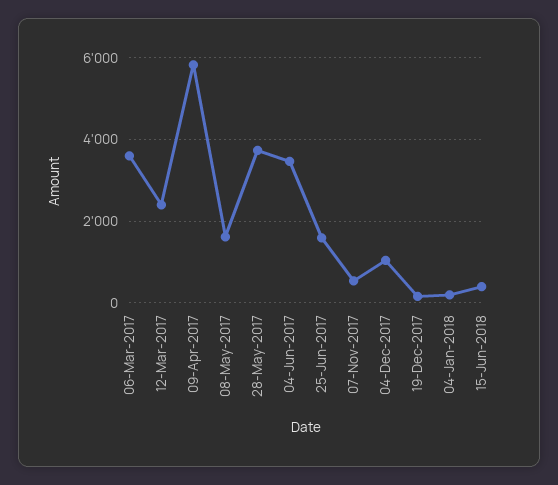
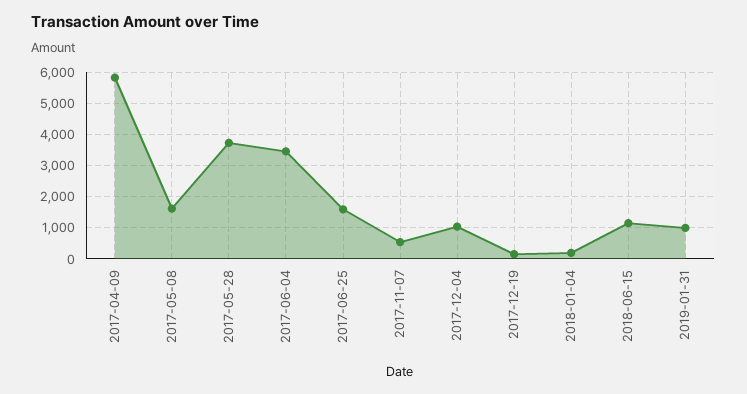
06-Mar-2017: 3600 -> none
12-Mar-2017: 2400 -> none
15-Jun-2018: 400 -> 1200
2019-01-31: none -> 1000

